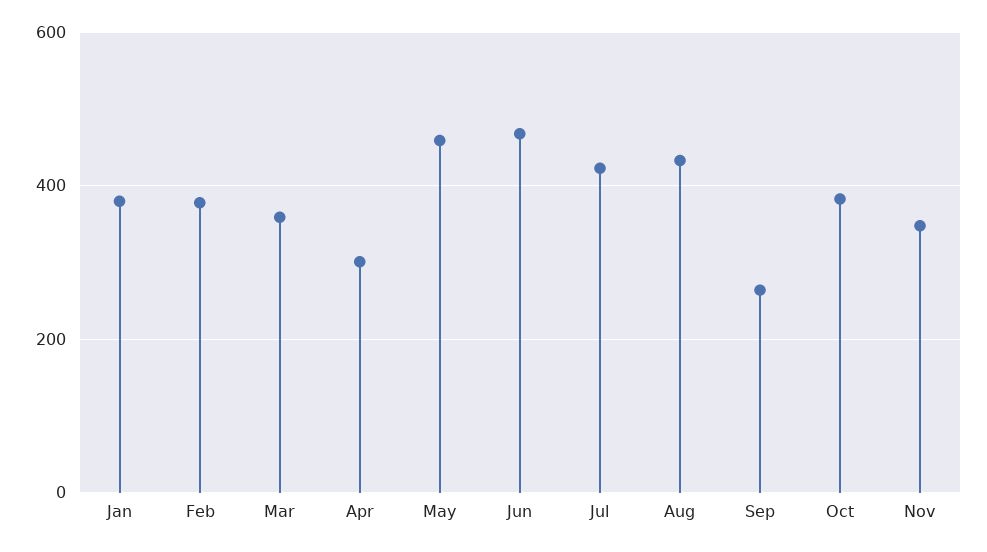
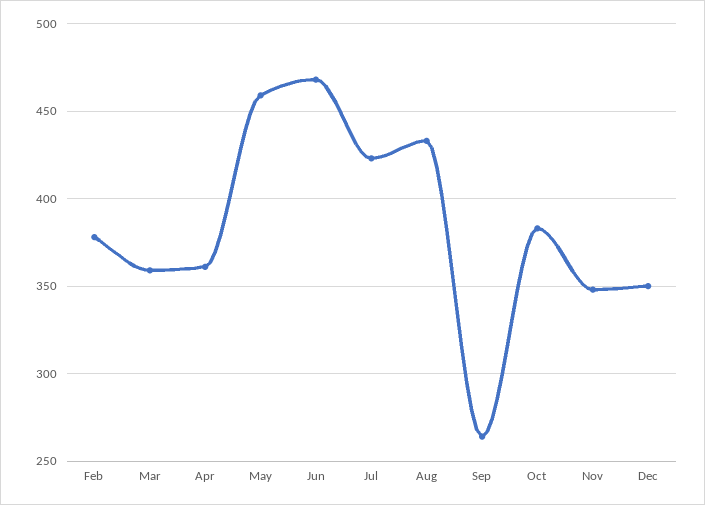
Jan: 380 -> none
Apr: 300 -> 360
Dec: none -> 350

